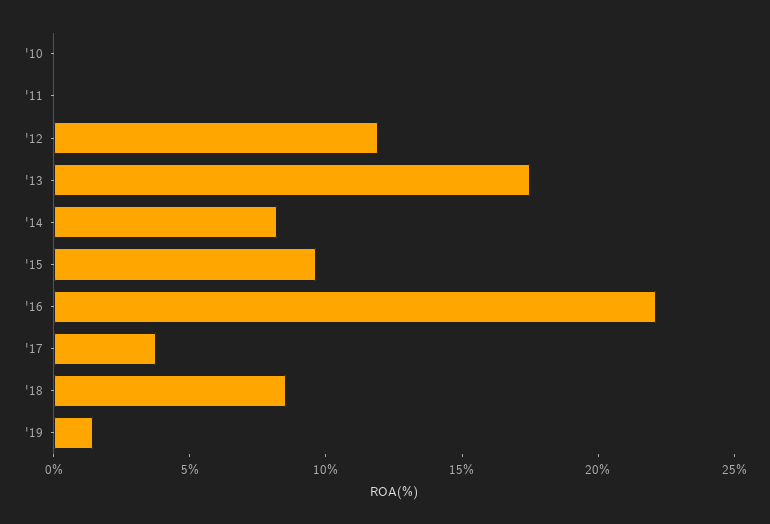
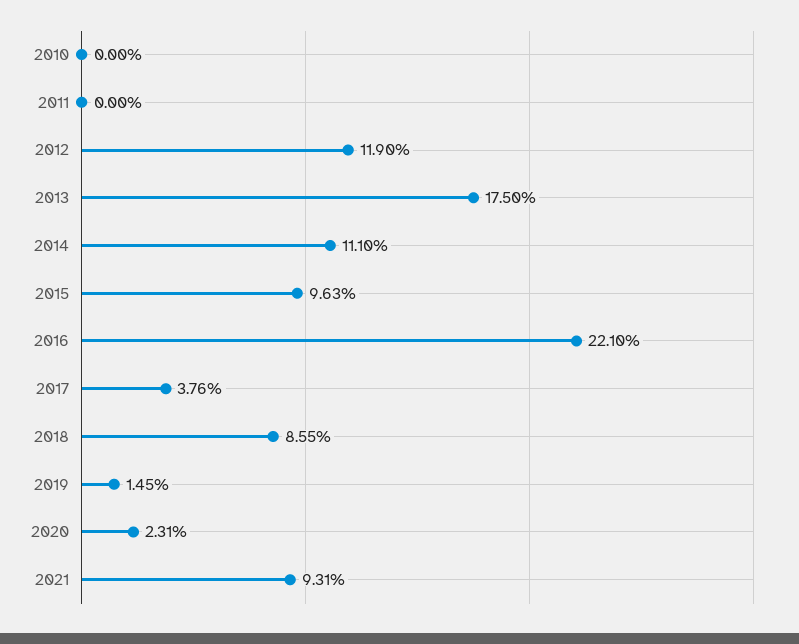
'14: 8 -> 11.1
2020: none -> 2.31
2021: none -> 9.31

